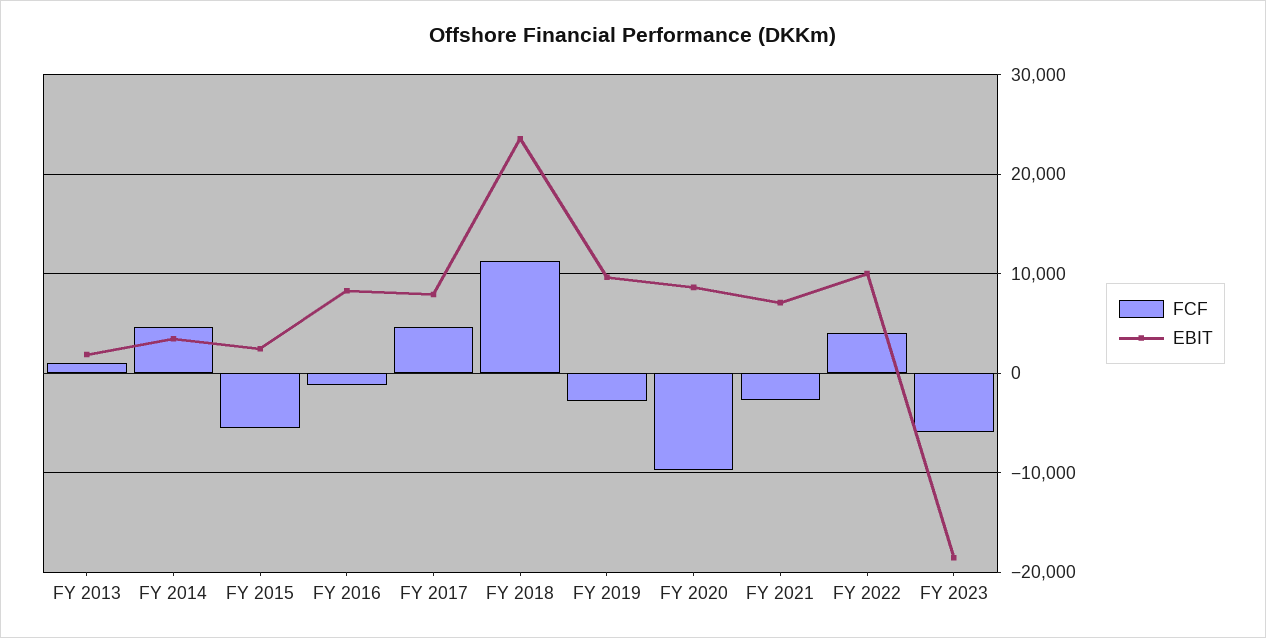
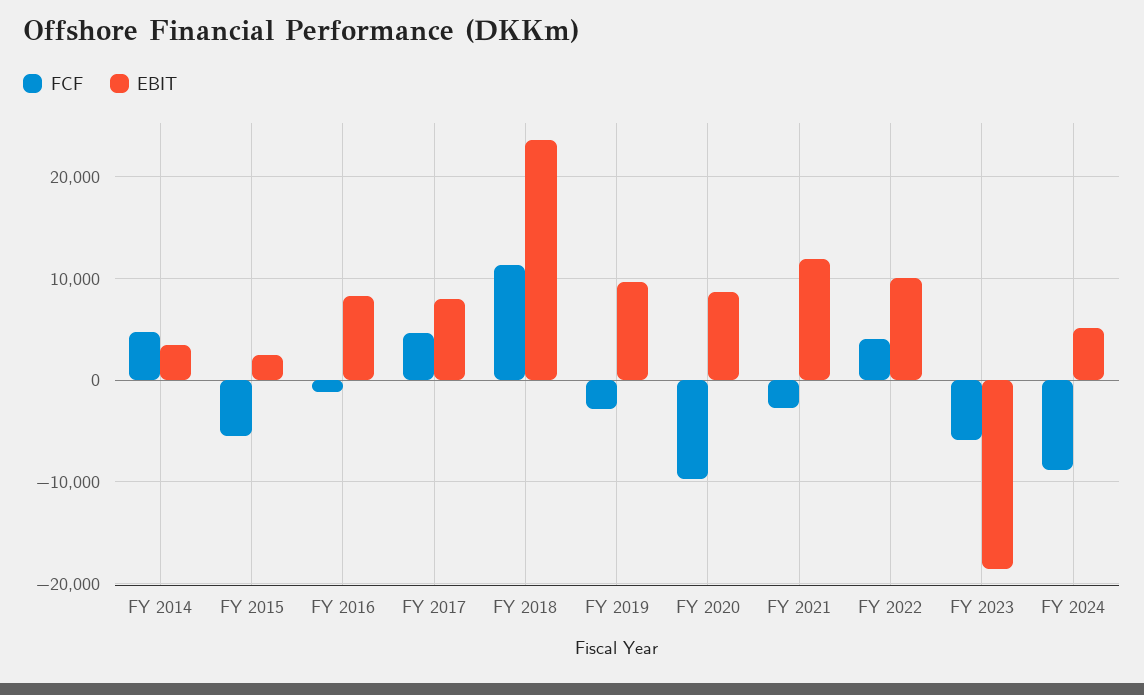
FCF, FY 2013: 1000 -> none
EBIT, FY 2013: 2000 -> none
EBIT, FY 2021: 7000 -> 12000
FCF, FY 2024: none -> -9000
EBIT, FY 2024: none -> 5000

